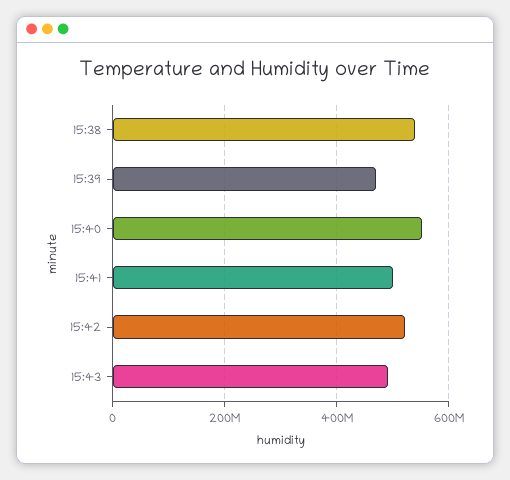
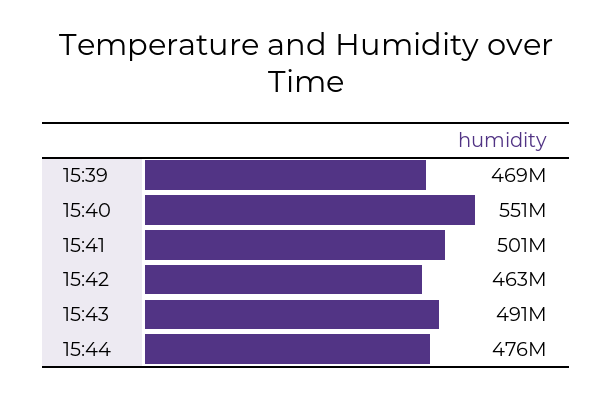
15:38: 540000000 -> none
15:42: 520000000 -> 463000000
15:44: none -> 476000000

